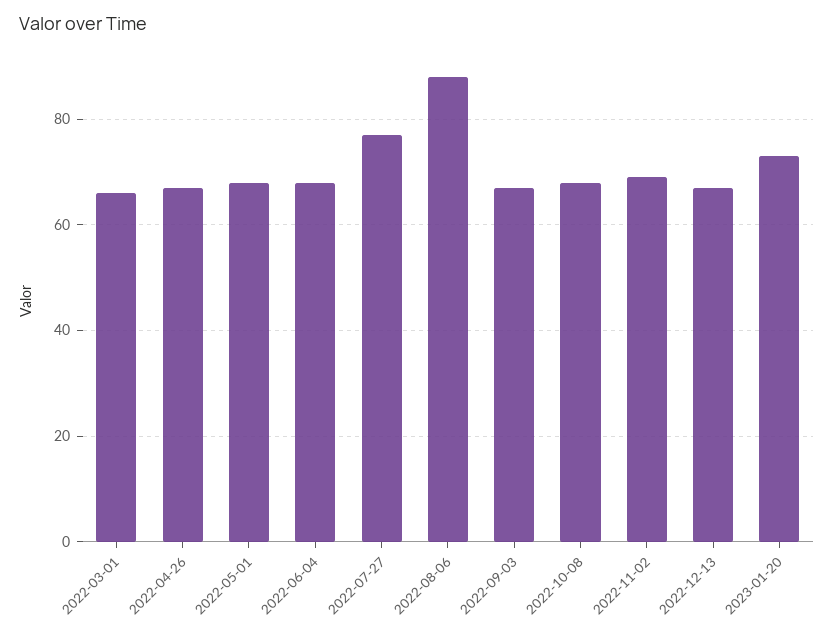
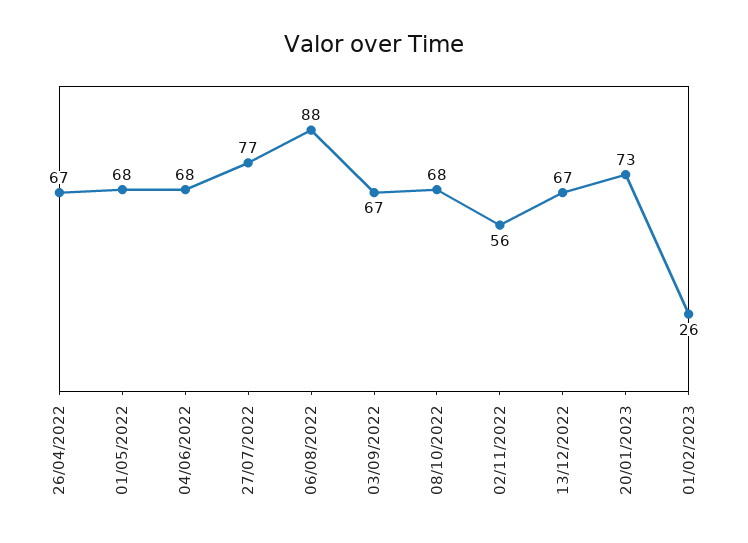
2022-03-01: 65 -> none
2022-11-02: 70 -> 56
01/02/2023: none -> 26

